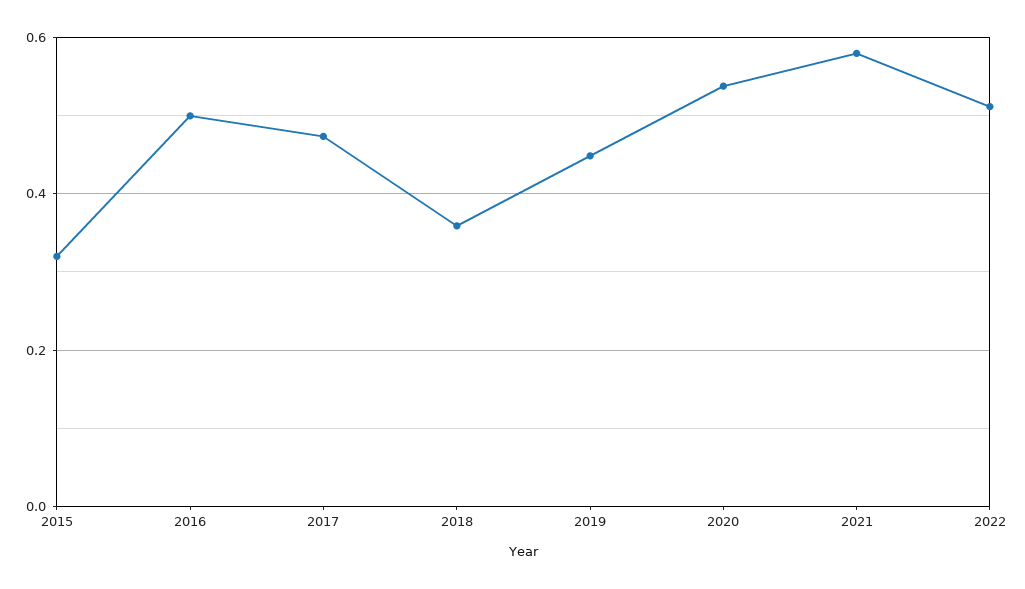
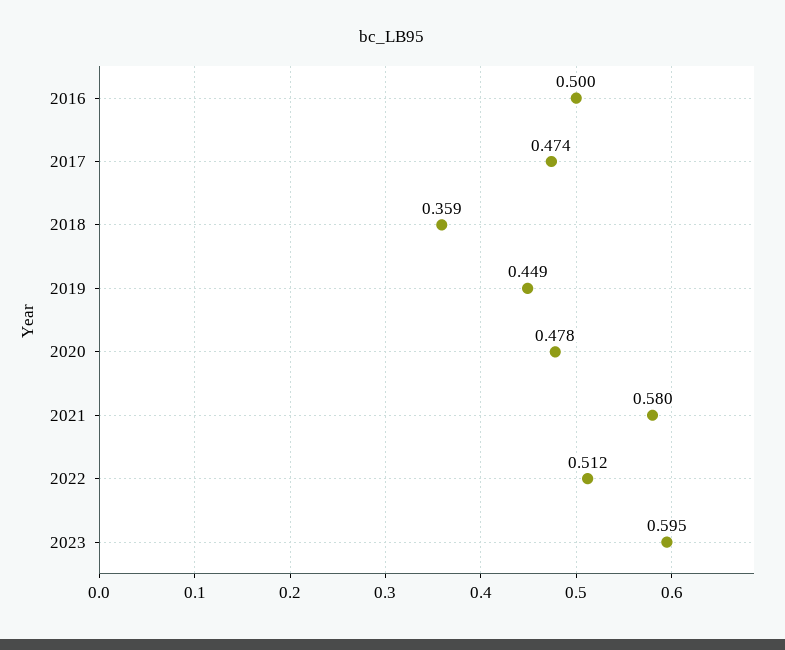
2015: 0.32 -> none
2020: 0.54 -> 0.478
2023: none -> 0.595

